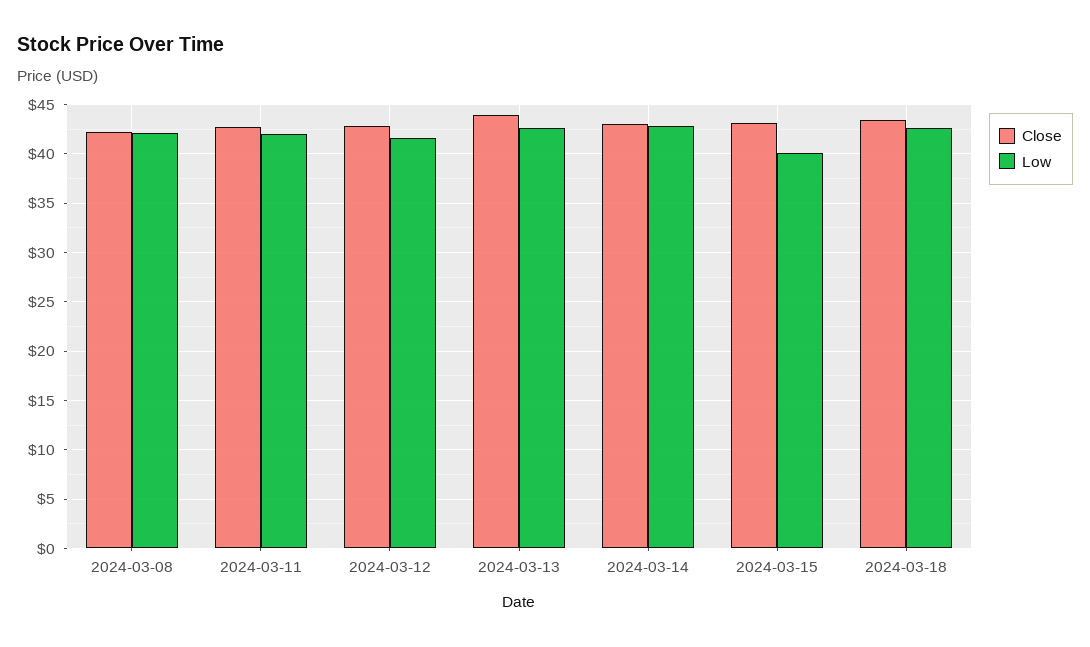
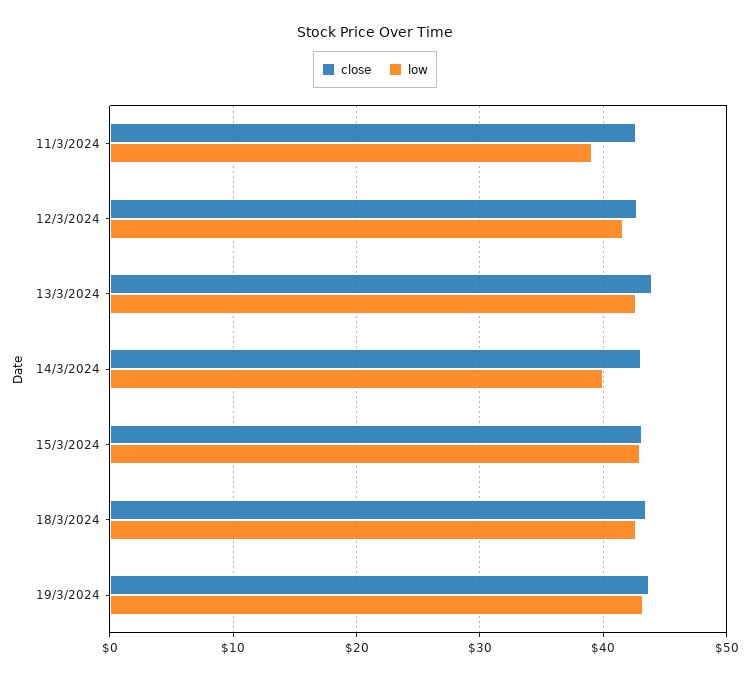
Close, 2024-03-08: 42 -> none
Low, 2024-03-08: 42 -> none
Low, 2024-03-11: 42 -> 39
Low, 2024-03-14: 43 -> 40
Low, 2024-03-15: 40 -> 43
Close, 19/3/2024: none -> 44
Low, 19/3/2024: none -> 43

